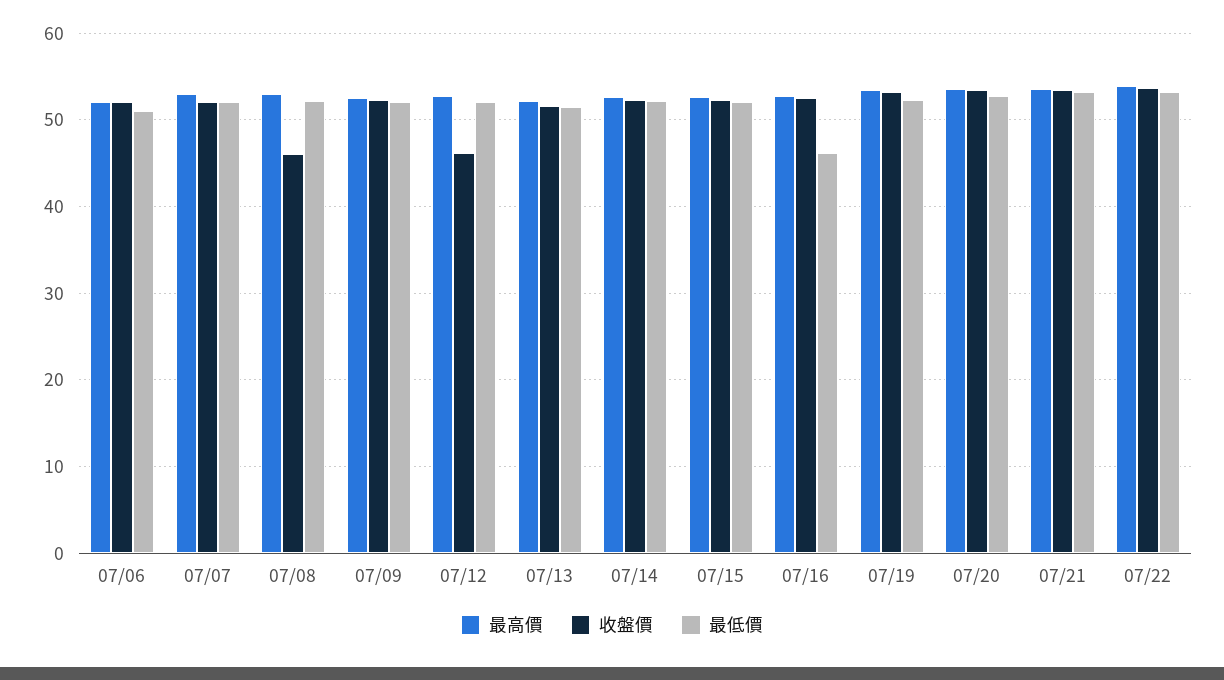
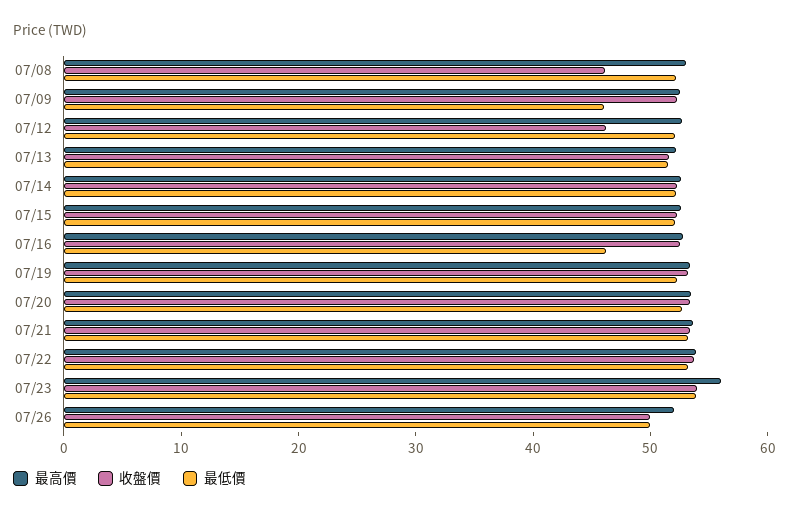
最高價, 07/06: 52 -> none
收盤價, 07/06: 52 -> none
最低價, 07/06: 51 -> none
最高價, 07/07: 53 -> none
收盤價, 07/07: 52 -> none
最低價, 07/07: 52 -> none
最低價, 07/09: 52 -> 46
最高價, 07/23: none -> 56
收盤價, 07/23: none -> 54
最低價, 07/23: none -> 54
最高價, 07/26: none -> 52
收盤價, 07/26: none -> 50
最低價, 07/26: none -> 50

